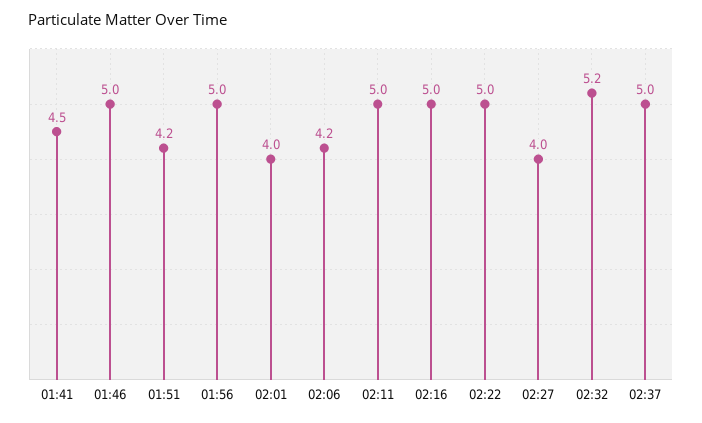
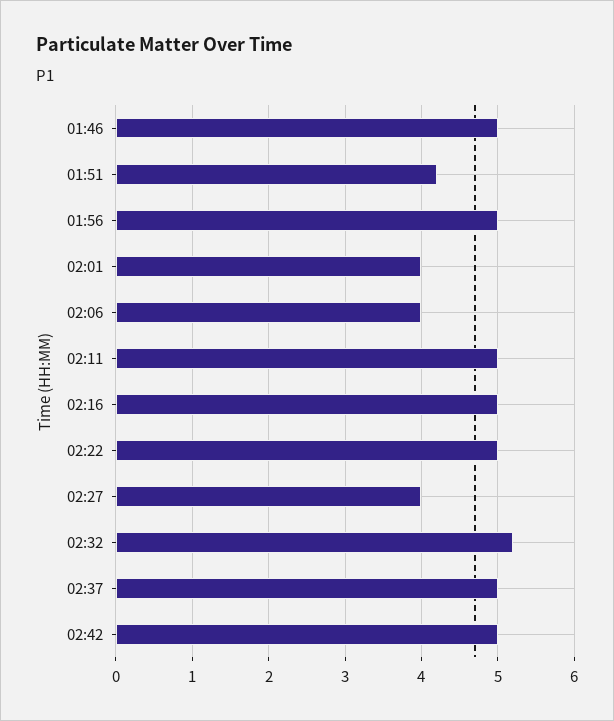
01:41: 4.5 -> none
02:06: 4.2 -> 4
02:42: none -> 5

